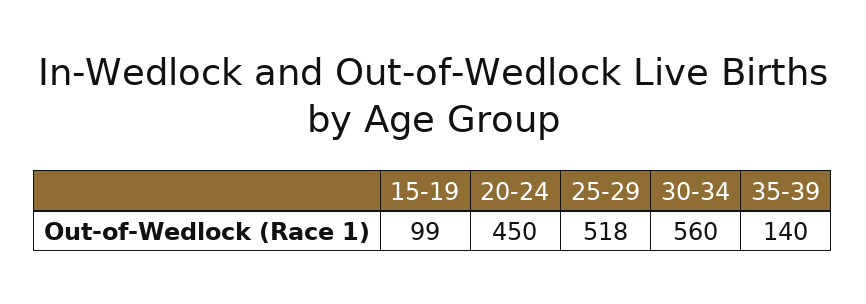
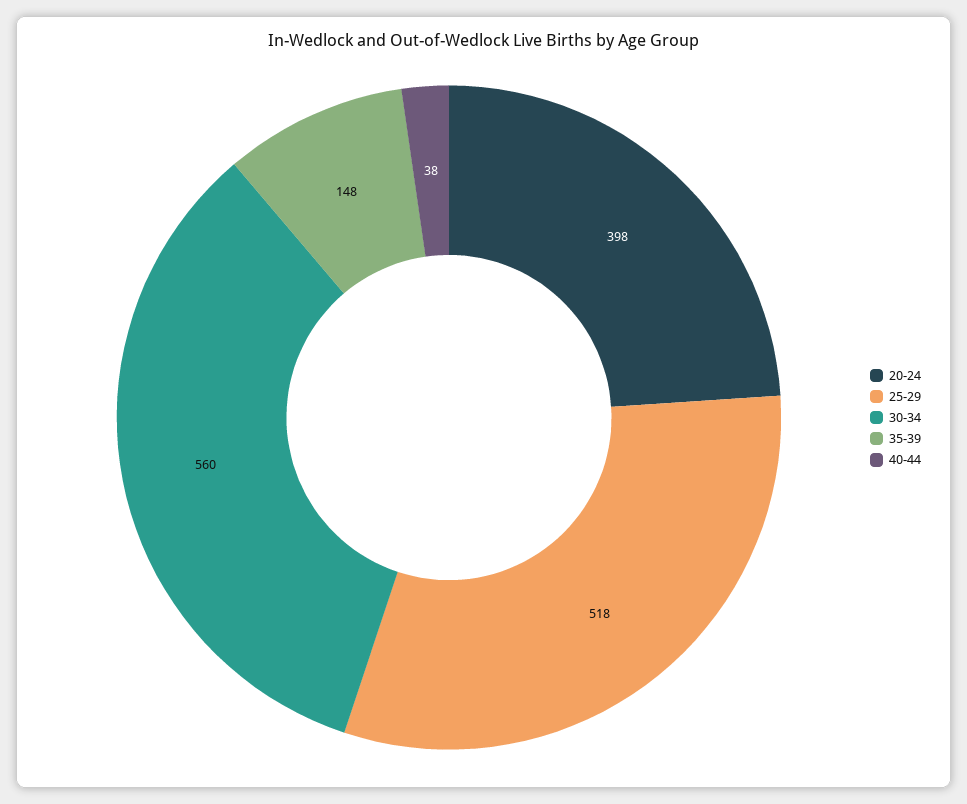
15-19: 99 -> none
20-24: 450 -> 398
35-39: 140 -> 148
40-44: none -> 38

